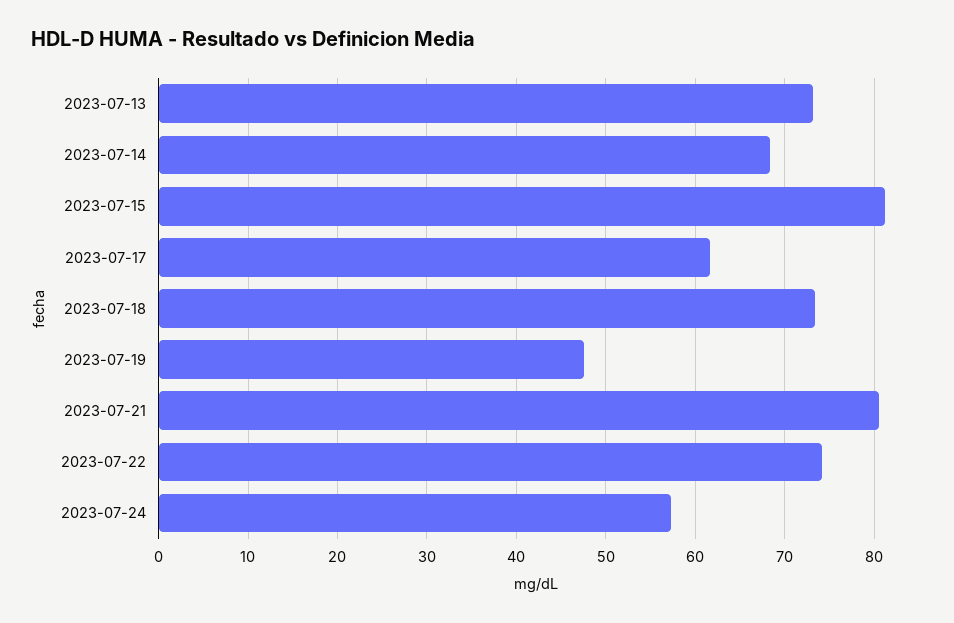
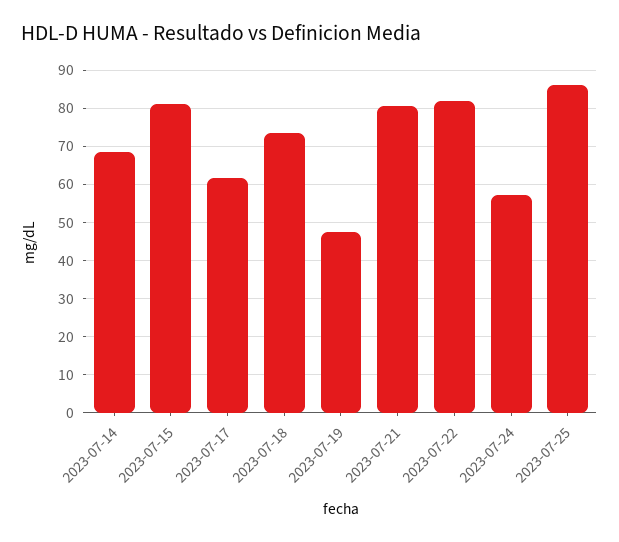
2023-07-13: 73 -> none
2023-07-22: 74 -> 82
2023-07-25: none -> 86

